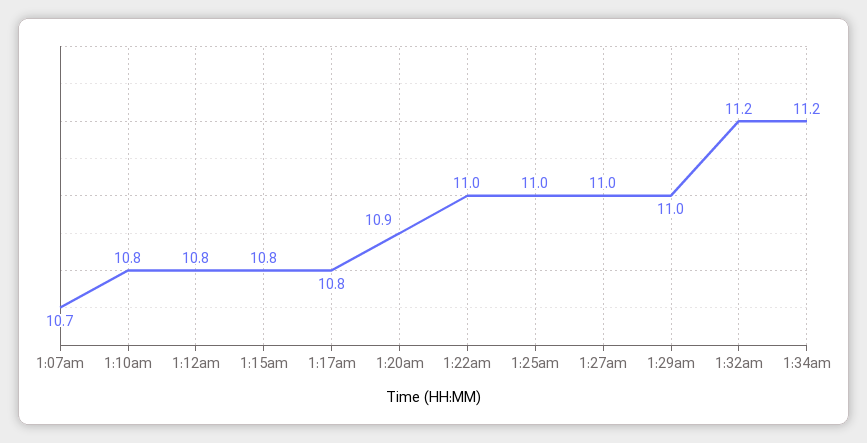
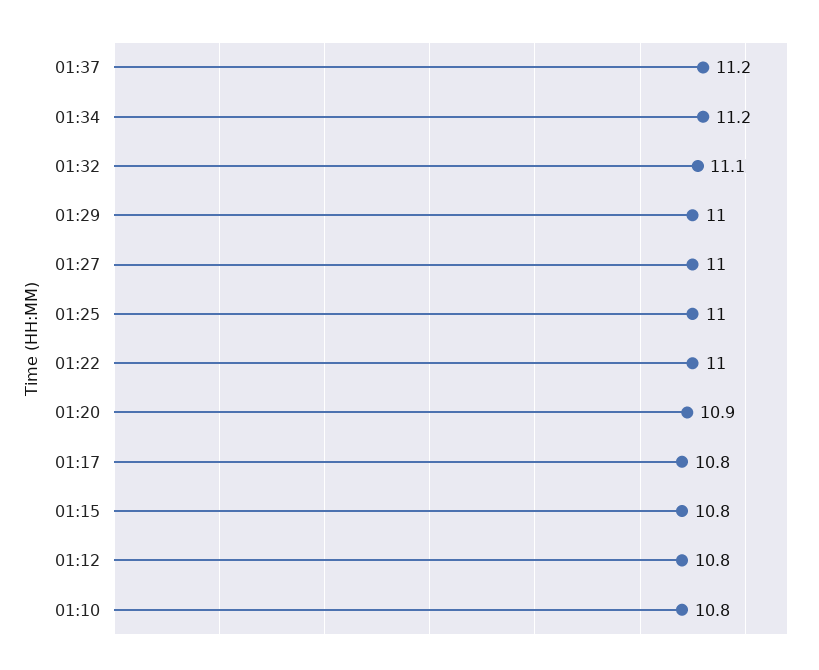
1:07am: 10.7 -> none
1:32am: 11.2 -> 11.1
01:37: none -> 11.2

